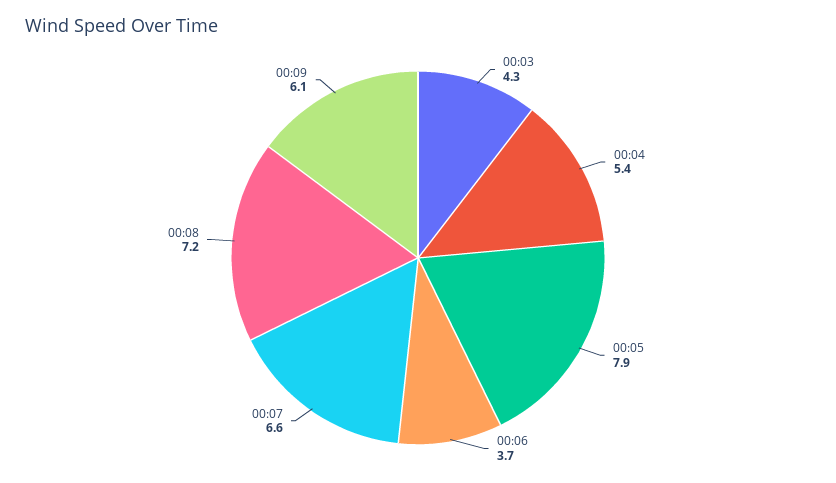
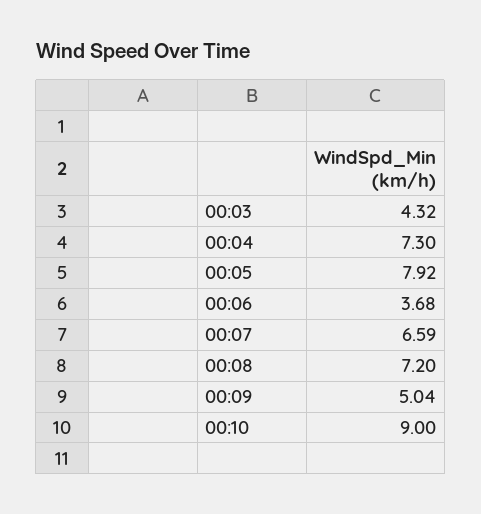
00:04: 5.4 -> 7.3
00:09: 6.1 -> 5.04
00:10: none -> 9

